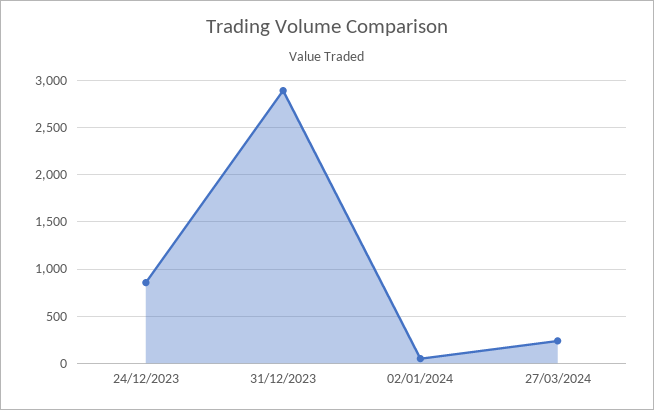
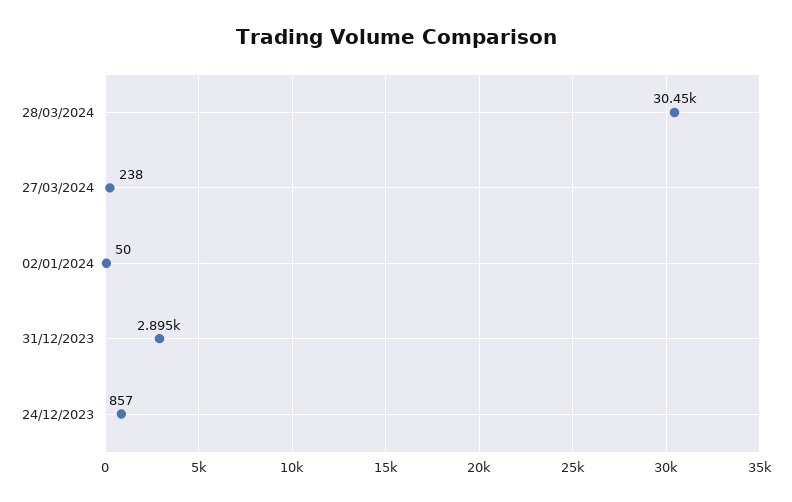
28/03/2024: none -> 30450

